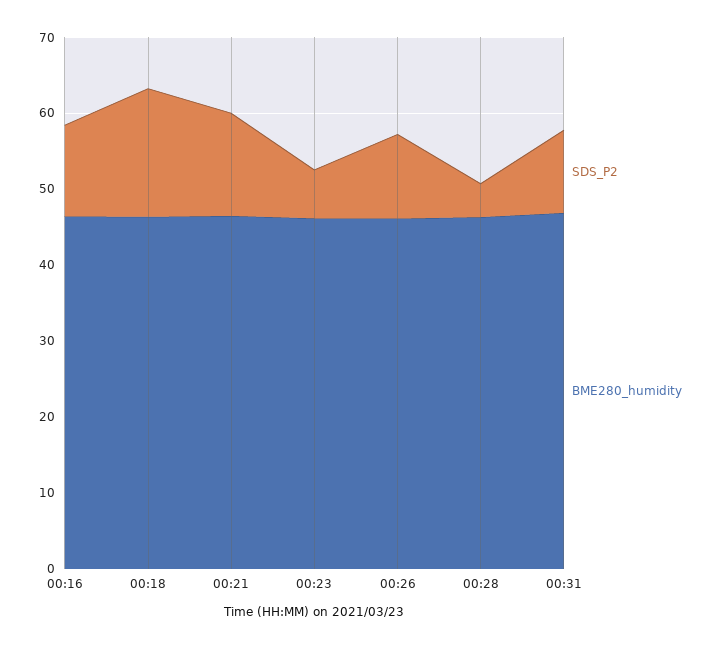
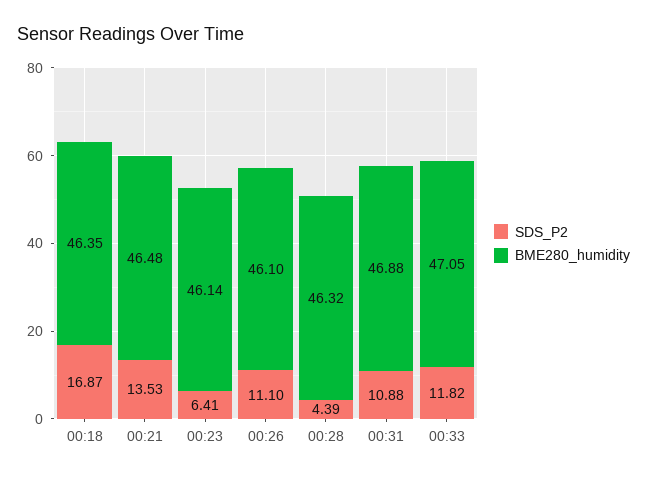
SDS_P2, 00:16: 12 -> none
BME280_humidity, 00:16: 46 -> none
SDS_P2, 00:33: none -> 11.82
BME280_humidity, 00:33: none -> 47.05

